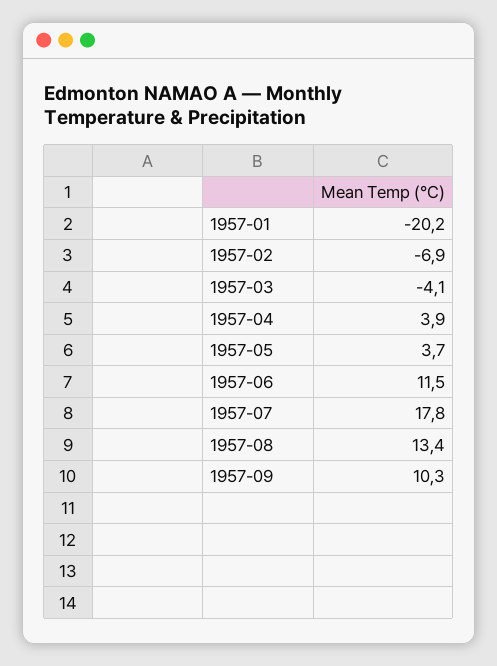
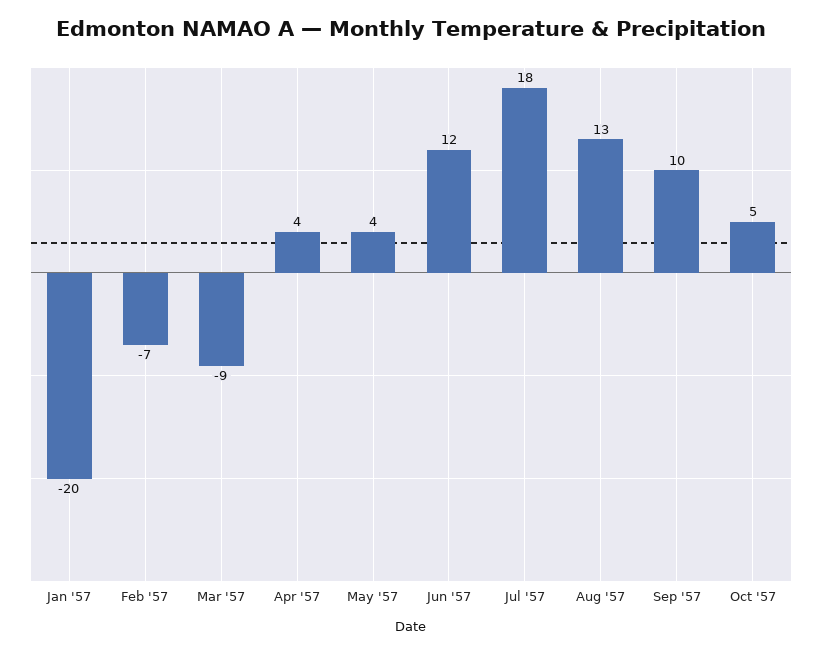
1957-03: -4.1 -> -9
Oct '57: none -> 5

